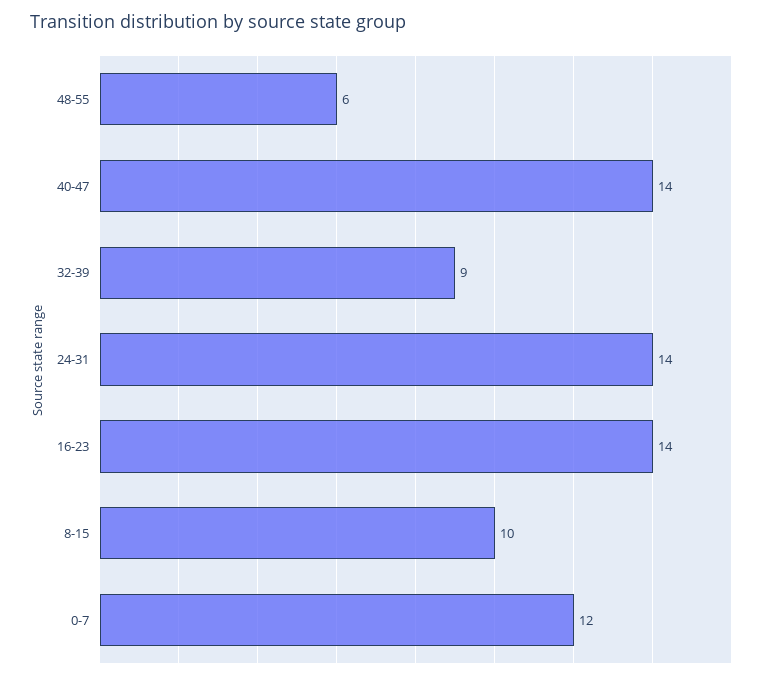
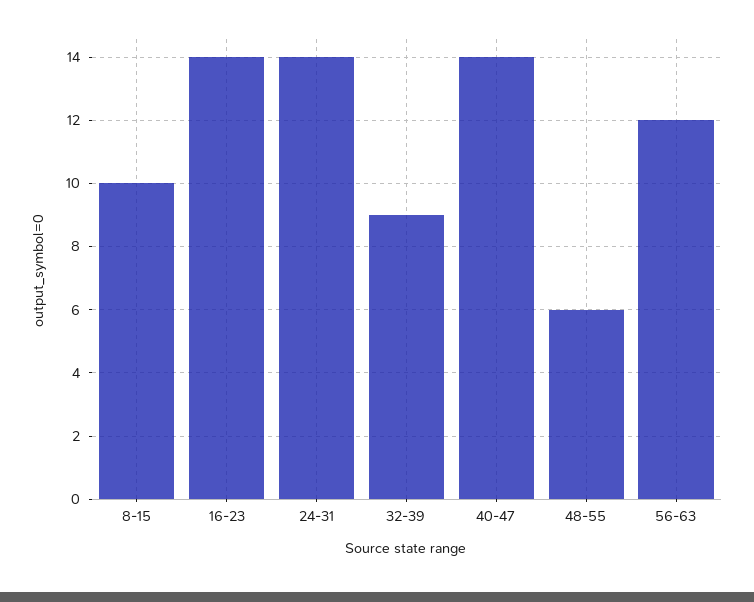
0-7: 12 -> none
56-63: none -> 12

